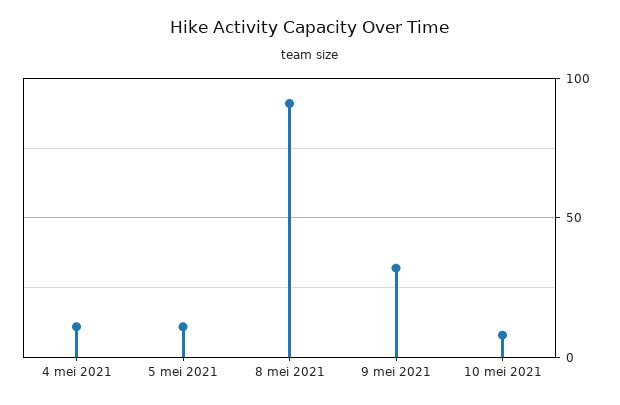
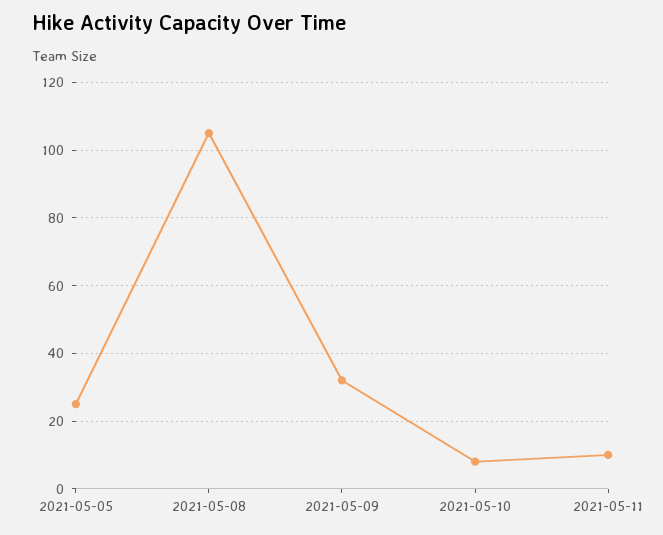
4 mei 2021: 10 -> none
5 mei 2021: 10 -> 25
8 mei 2021: 90 -> 105
2021-05-11: none -> 10

